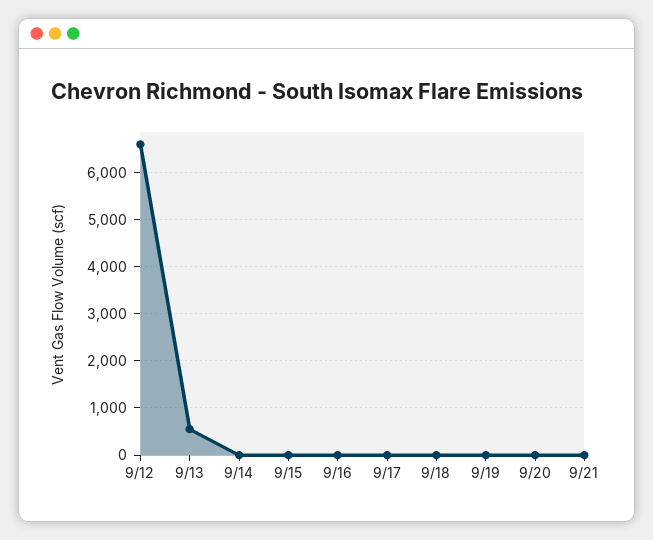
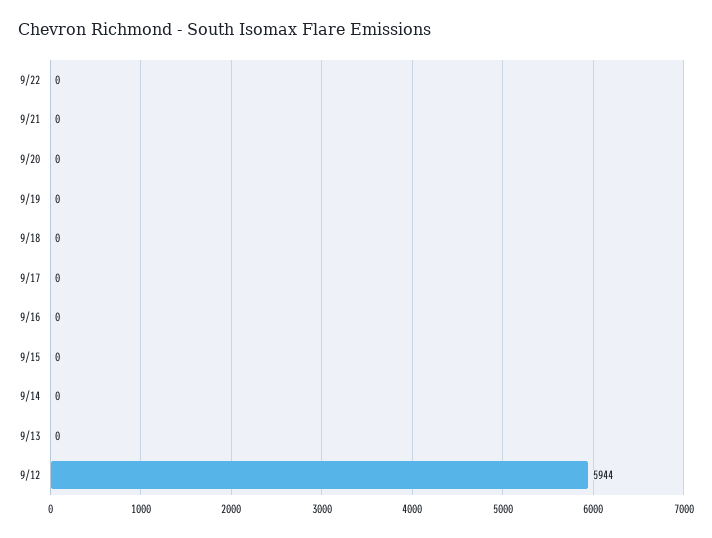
9/12: 6600 -> 5944
9/13: 600 -> 0
9/22: none -> 0

